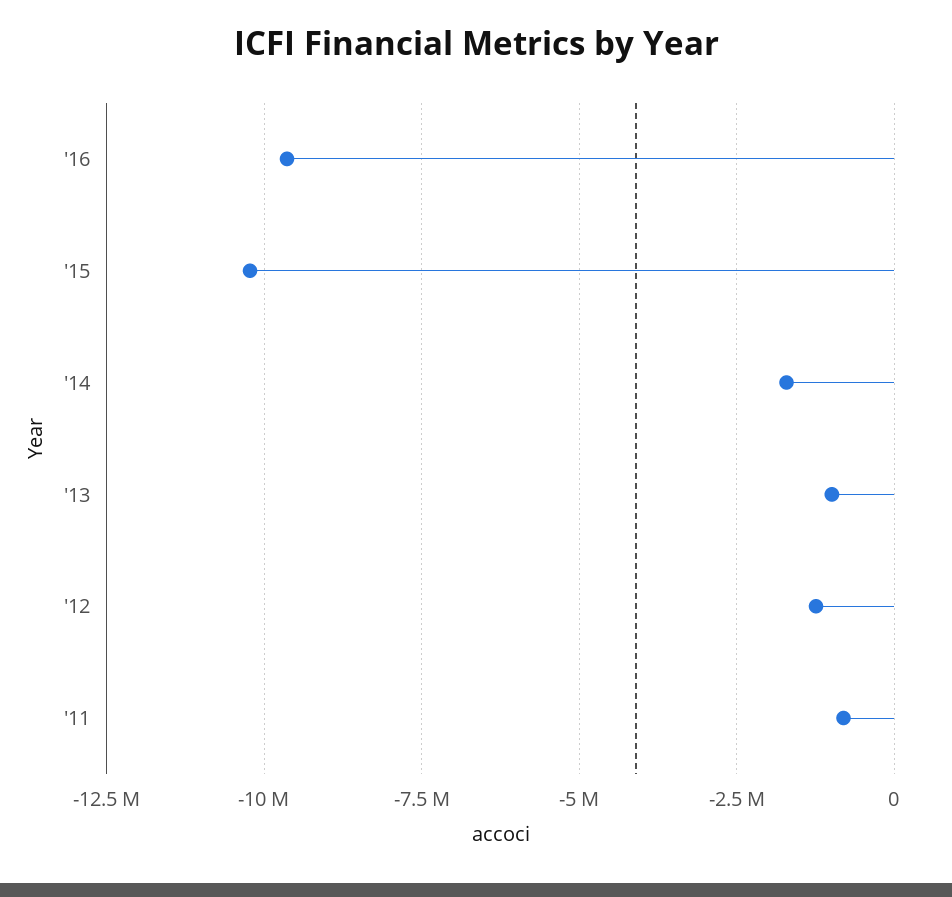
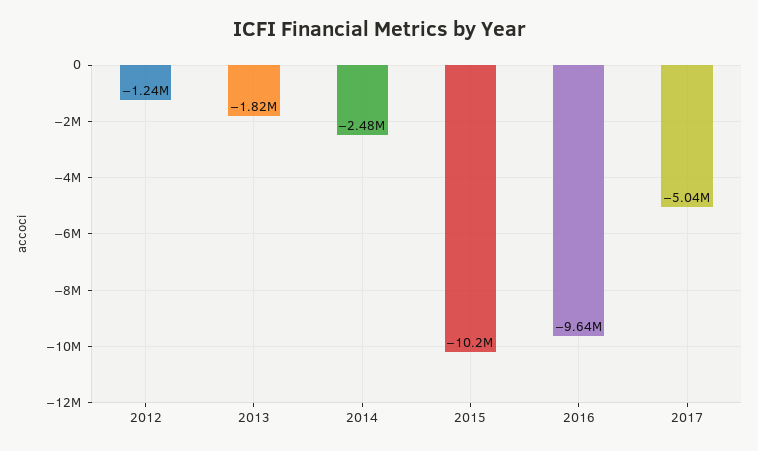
'14: -1750000 -> -2480000
'13: -1000000 -> -1820000
'11: -750000 -> none
2017: none -> -5040000

